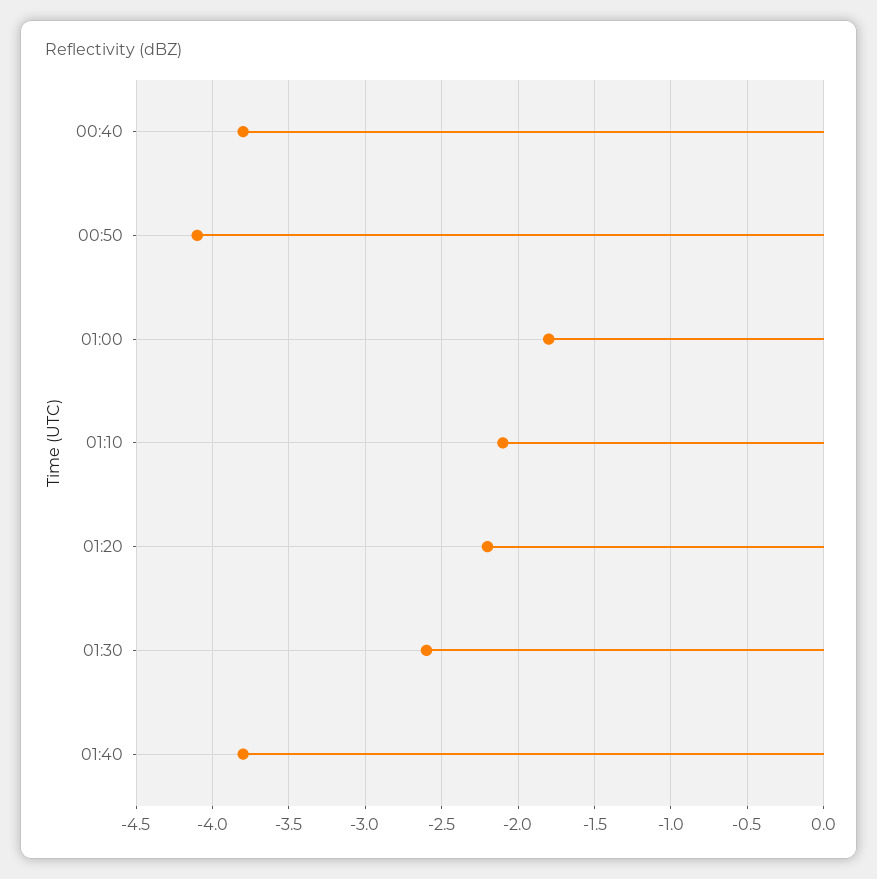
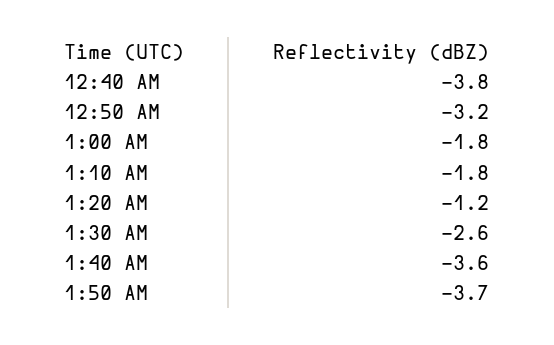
00:50: -4.1 -> -3.2
01:10: -2.1 -> -1.8
01:20: -2.2 -> -1.2
01:40: -3.8 -> -3.6
1:50 AM: none -> -3.7

